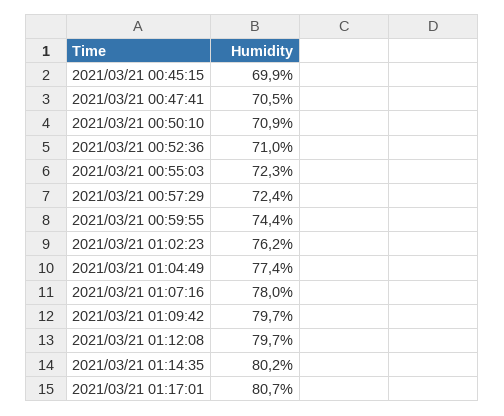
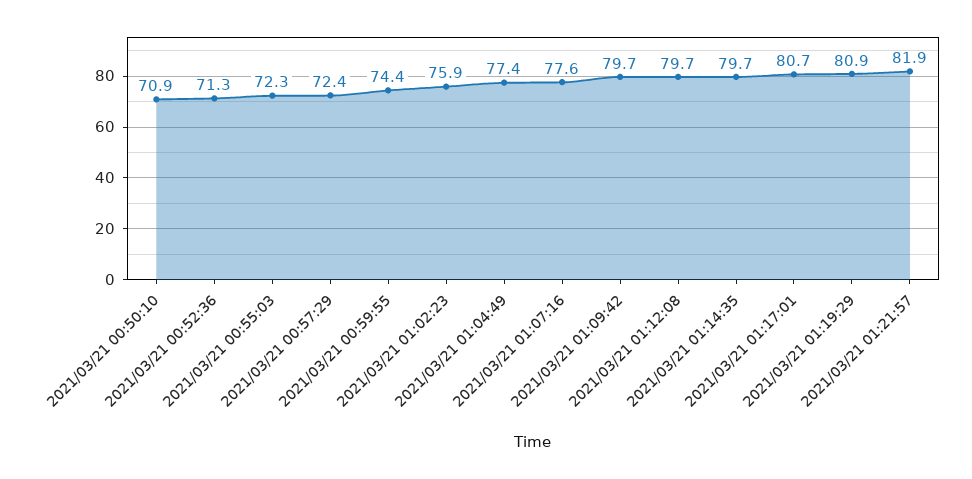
2021/03/21 00:45:15: 69.9 -> none
2021/03/21 00:47:41: 70.5 -> none
2021/03/21 00:52:36: 71 -> 71.3
2021/03/21 01:02:23: 76.2 -> 75.9
2021/03/21 01:07:16: 78 -> 77.6
2021/03/21 01:14:35: 80.2 -> 79.7
2021/03/21 01:19:29: none -> 80.9
2021/03/21 01:21:57: none -> 81.9

